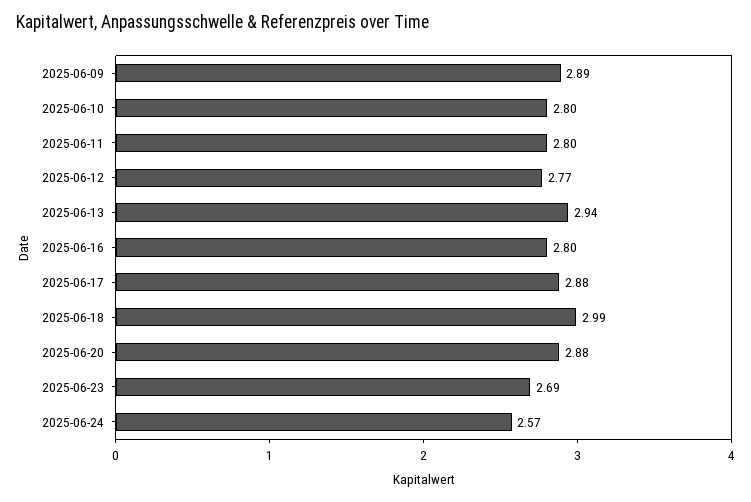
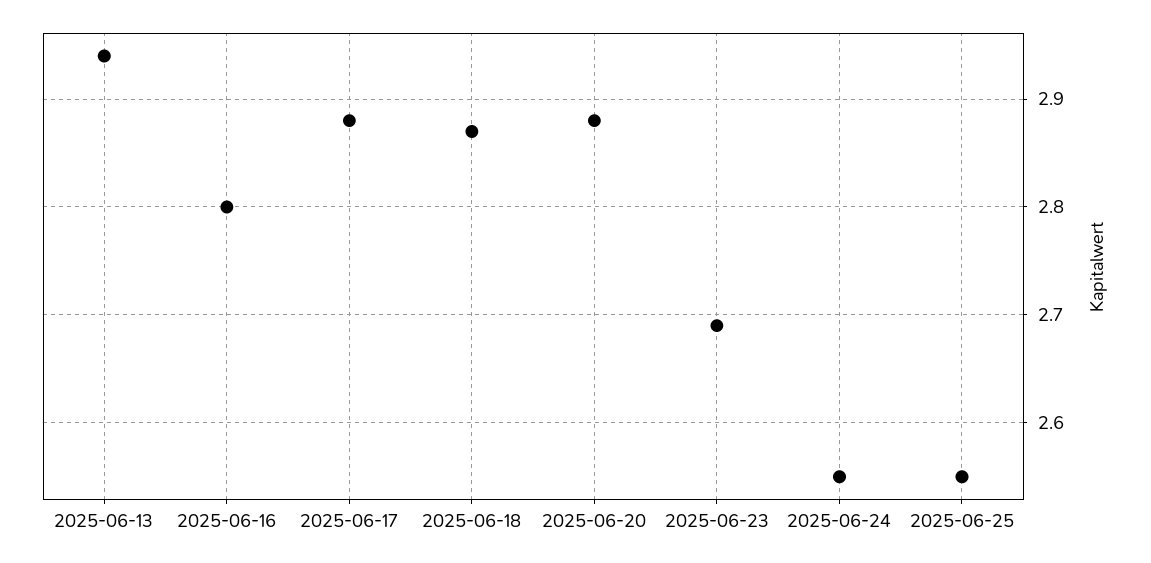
2025-06-09: 2.89 -> none
2025-06-10: 2.8 -> none
2025-06-11: 2.8 -> none
2025-06-12: 2.77 -> none
2025-06-18: 2.99 -> 2.87
2025-06-24: 2.57 -> 2.55
2025-06-25: none -> 2.55

